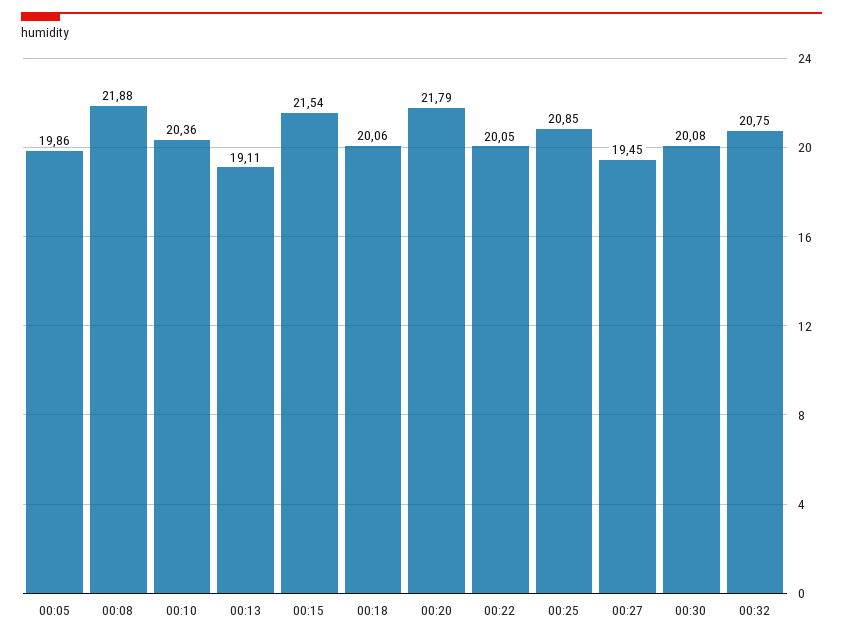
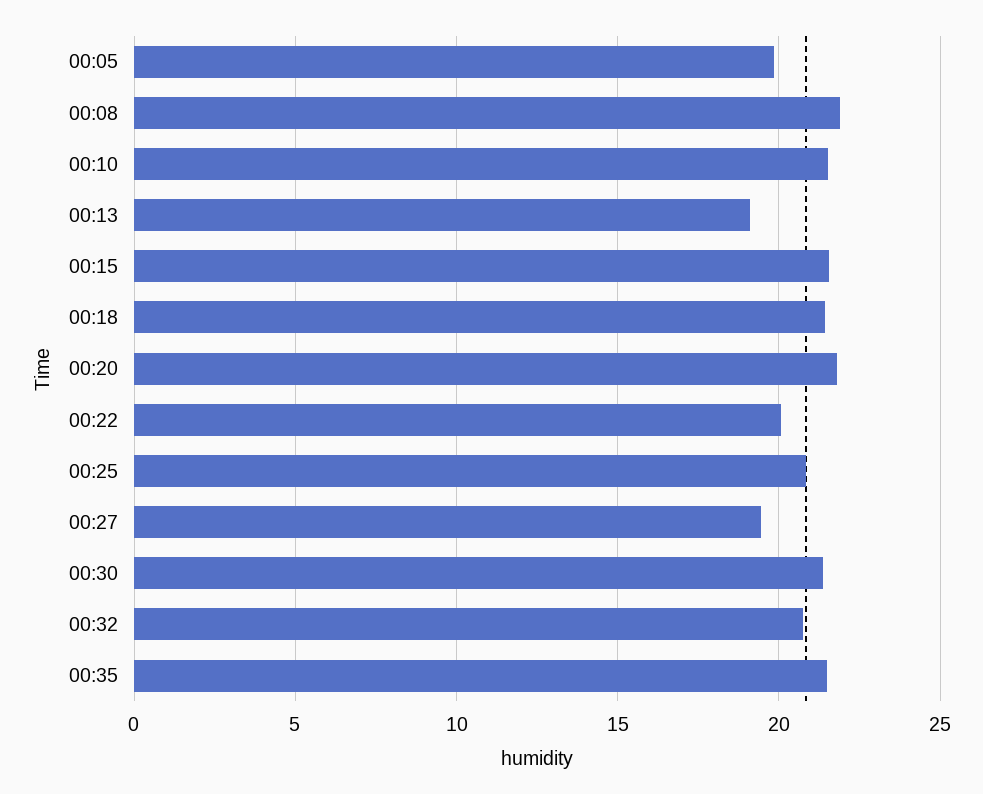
00:10: 20.36 -> 21.5
00:18: 20.06 -> 21.5
00:30: 20.08 -> 21.5
00:35: none -> 21.5

